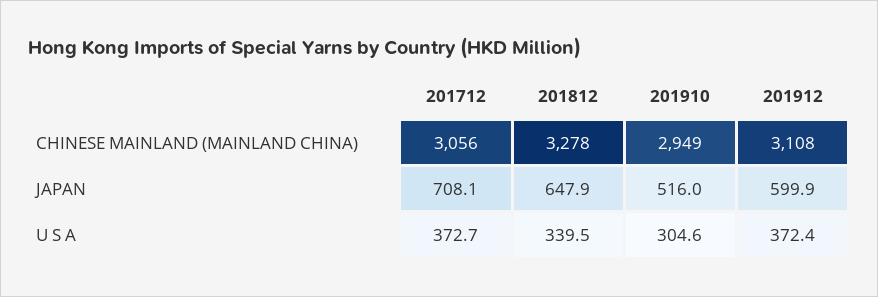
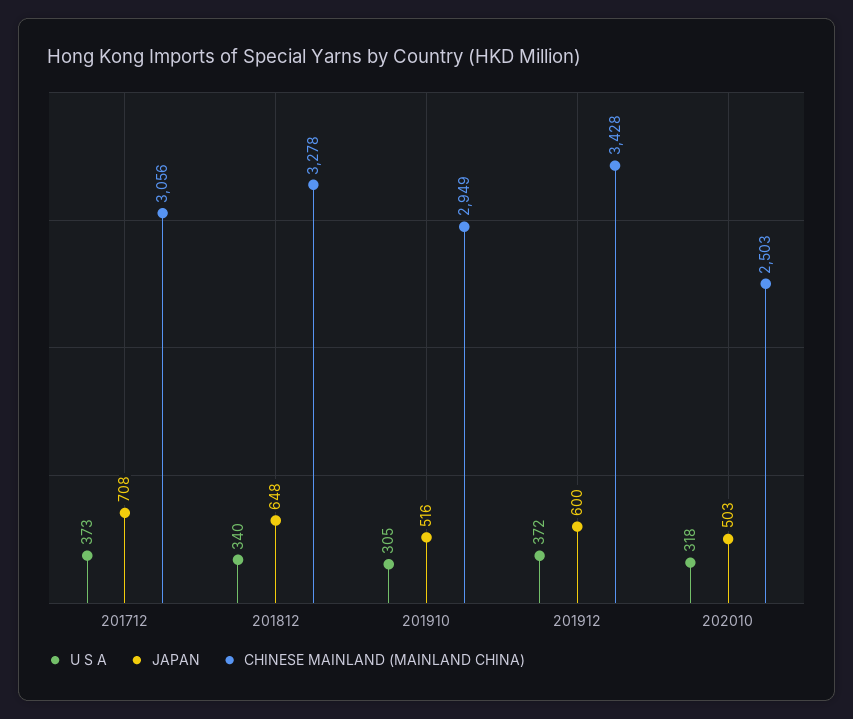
CHINESE MAINLAND (MAINLAND CHINA), 201912: 3108 -> 3428
U S A, 202010: none -> 318
JAPAN, 202010: none -> 503
CHINESE MAINLAND (MAINLAND CHINA), 202010: none -> 2503

